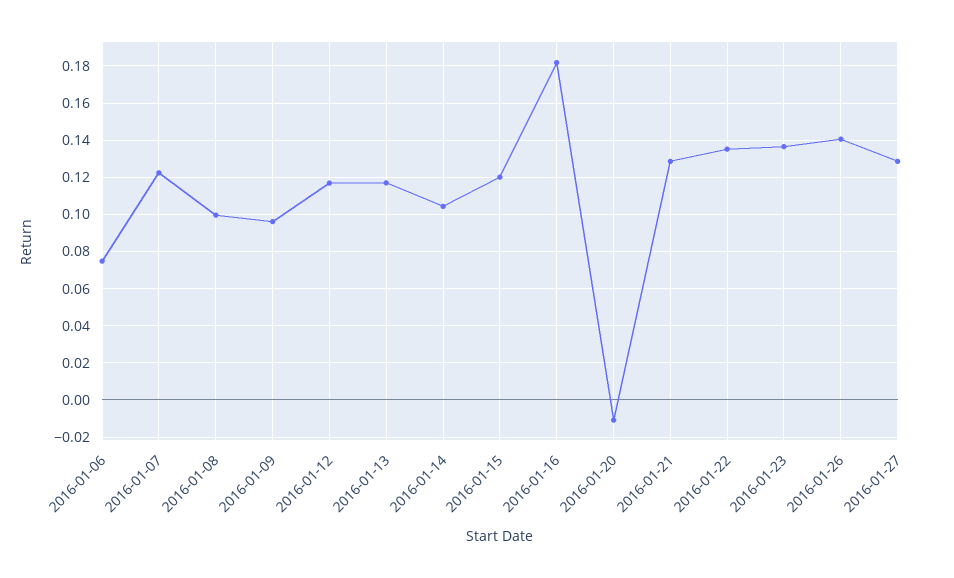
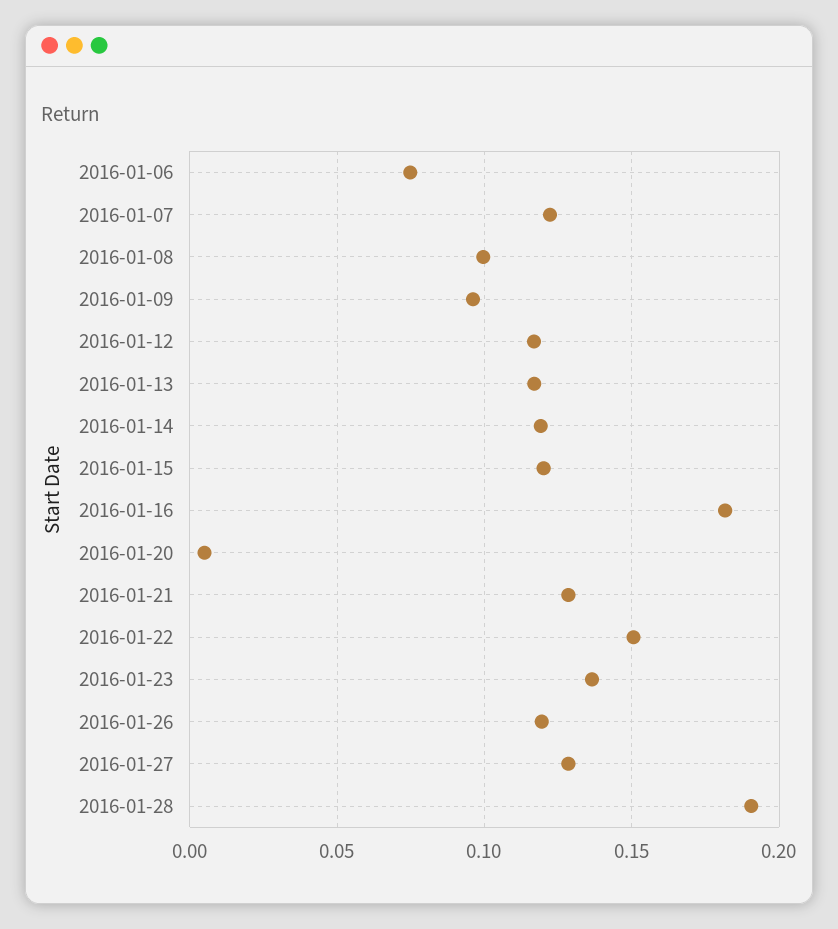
2016-01-14: 0.105 -> 0.12
2016-01-20: -0.01 -> 0.005
2016-01-22: 0.135 -> 0.15
2016-01-26: 0.14 -> 0.12
2016-01-28: none -> 0.19

